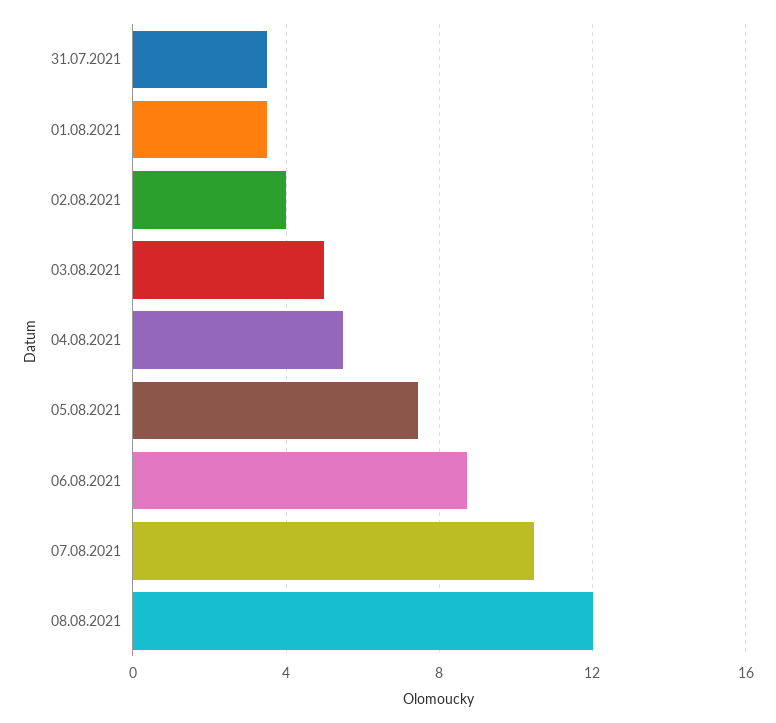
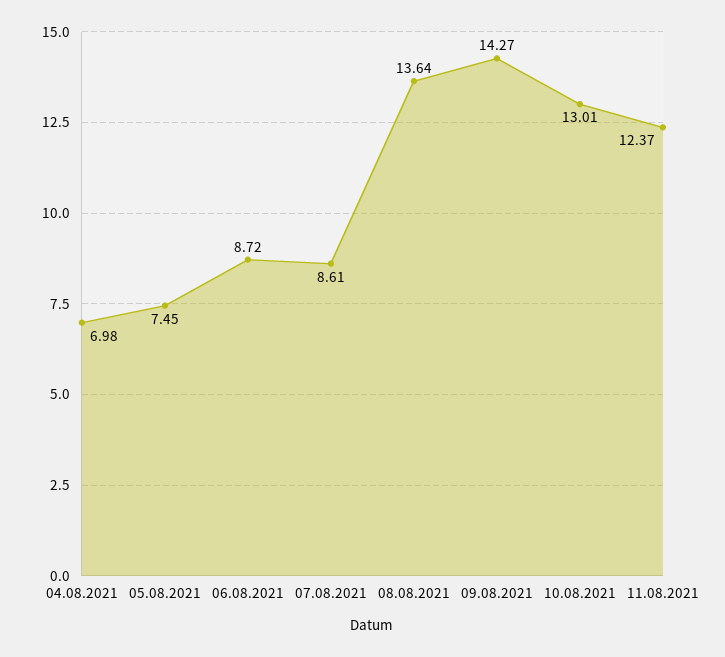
31.07.2021: 3.5 -> none
01.08.2021: 3.5 -> none
02.08.2021: 4 -> none
03.08.2021: 5 -> none
04.08.2021: 5.5 -> 6.98
07.08.2021: 10.5 -> 8.61
08.08.2021: 12 -> 13.64
09.08.2021: none -> 14.27
10.08.2021: none -> 13.01
11.08.2021: none -> 12.37

